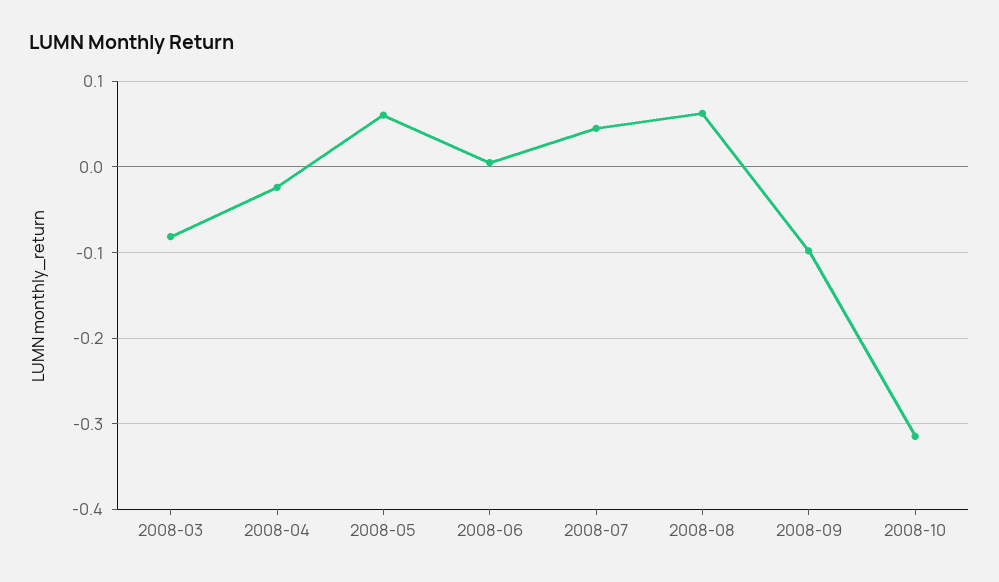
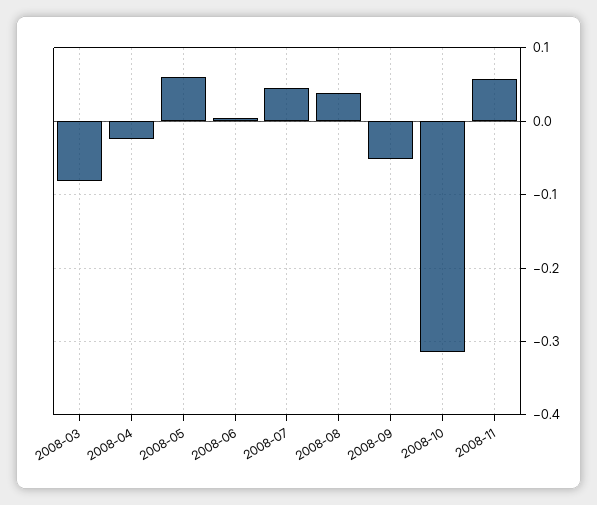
2008-08: 0.06 -> 0.04
2008-09: -0.1 -> -0.05
2008-11: none -> 0.06

